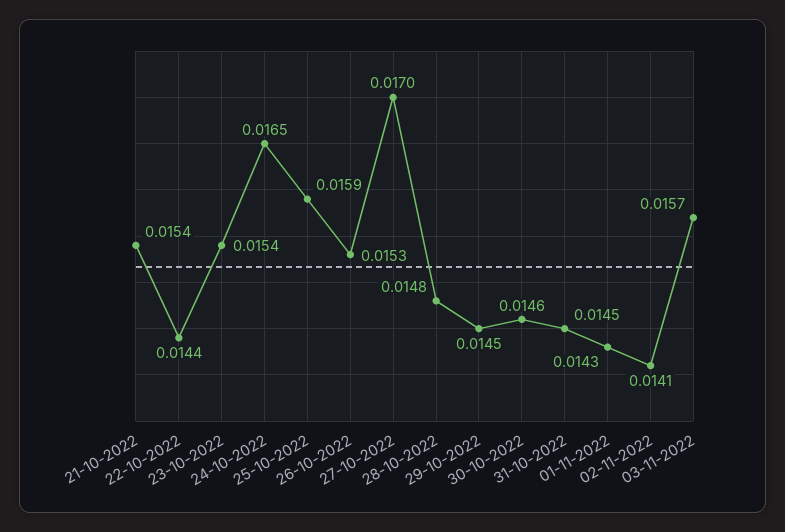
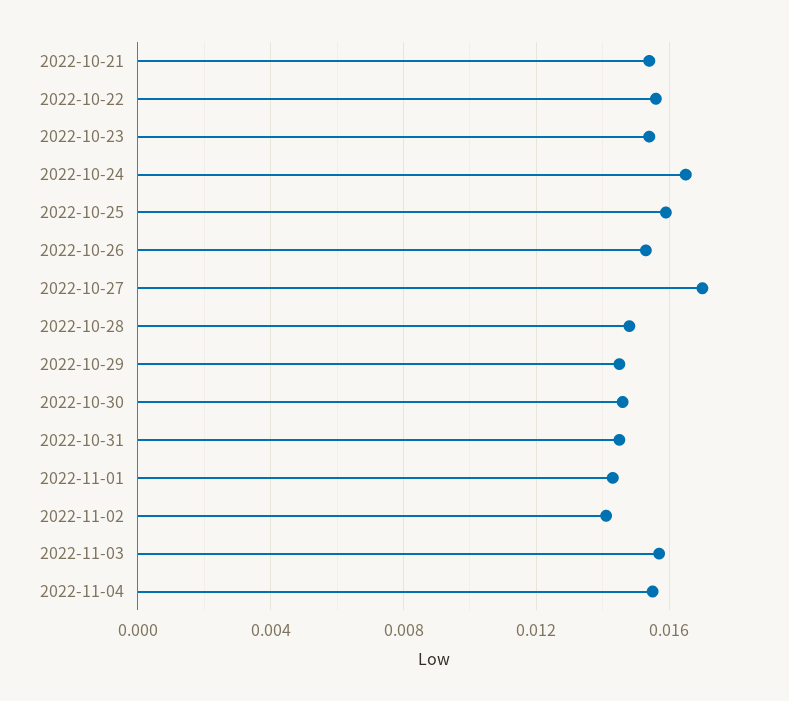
22-10-2022: 0.0144 -> 0.0155
2022-11-04: none -> 0.0155

